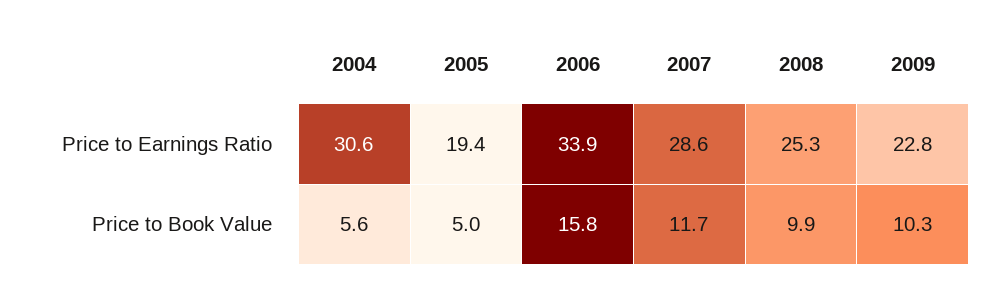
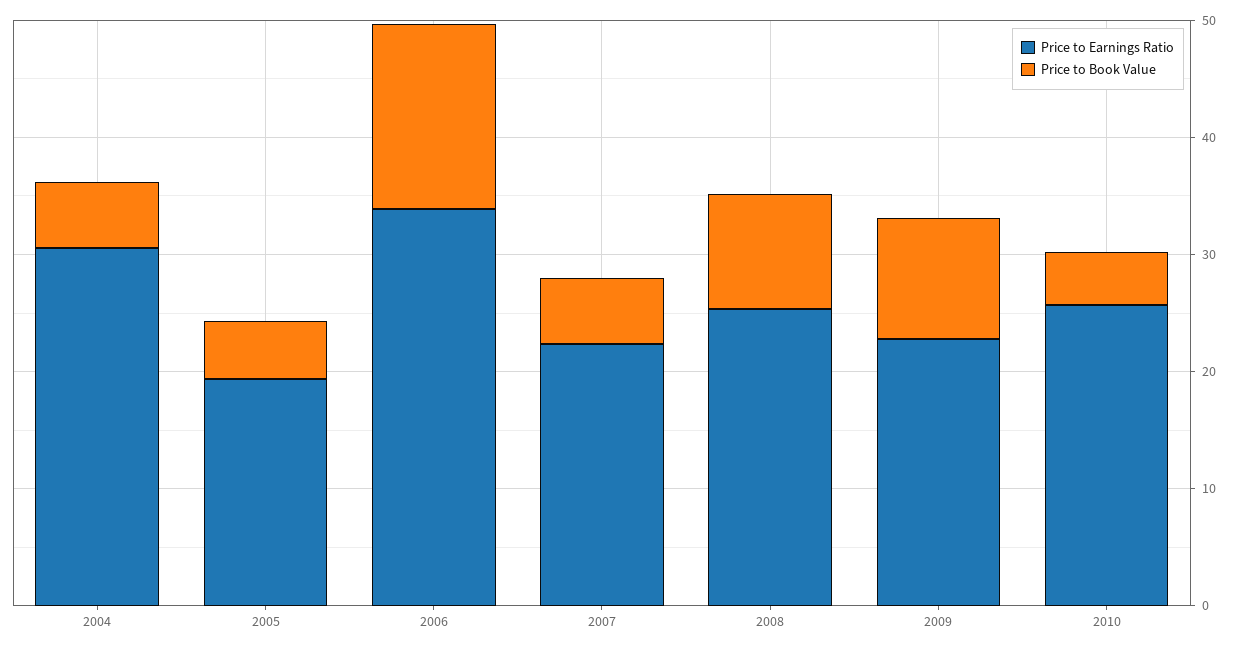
Price to Earnings Ratio, 2007: 28.6 -> 22
Price to Book Value, 2007: 11.7 -> 6
Price to Earnings Ratio, 2010: none -> 26
Price to Book Value, 2010: none -> 4

